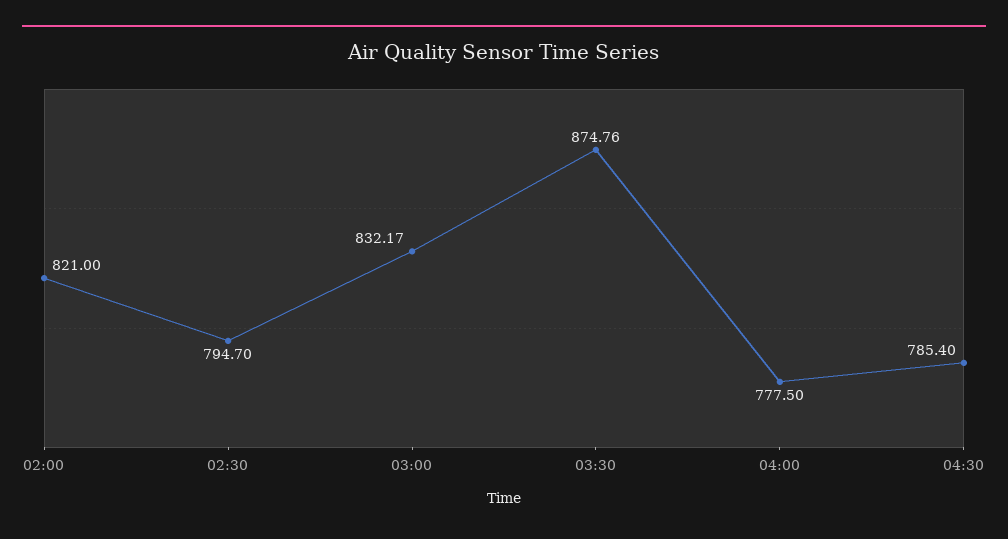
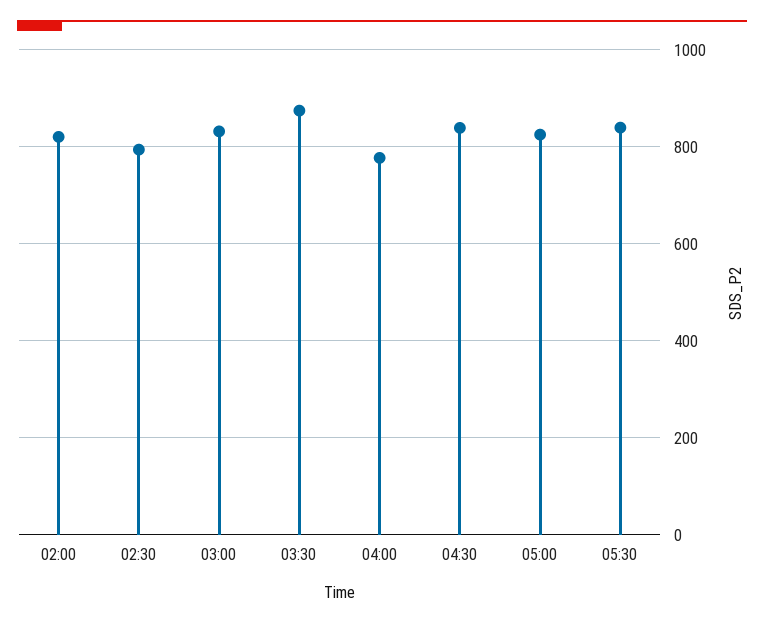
04:30: 785.4 -> 840
05:00: none -> 820
05:30: none -> 840

